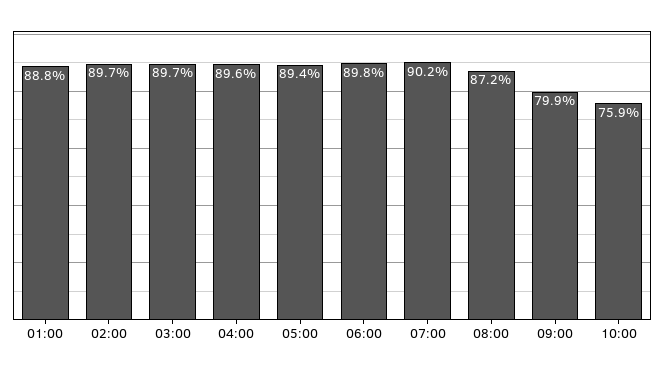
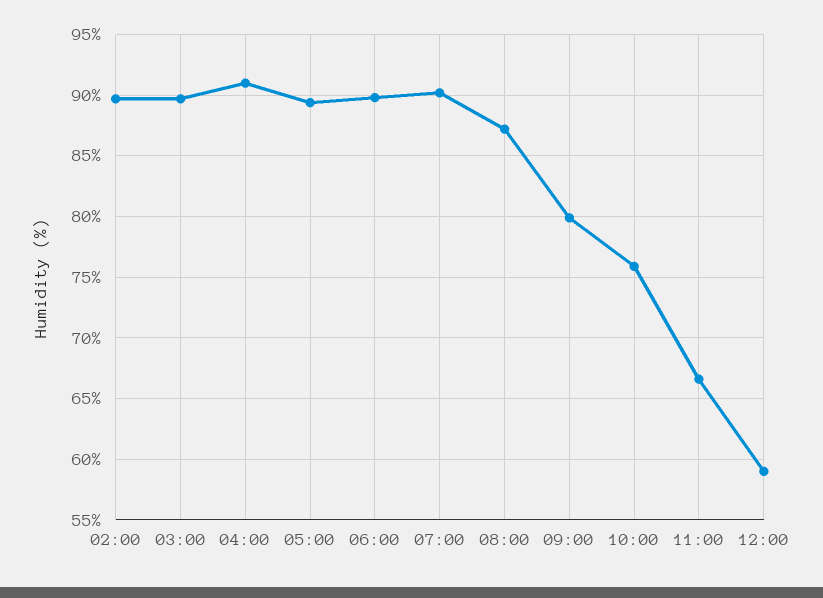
01:00: 88.8 -> none
04:00: 89.6 -> 91
11:00: none -> 66.5
12:00: none -> 59

